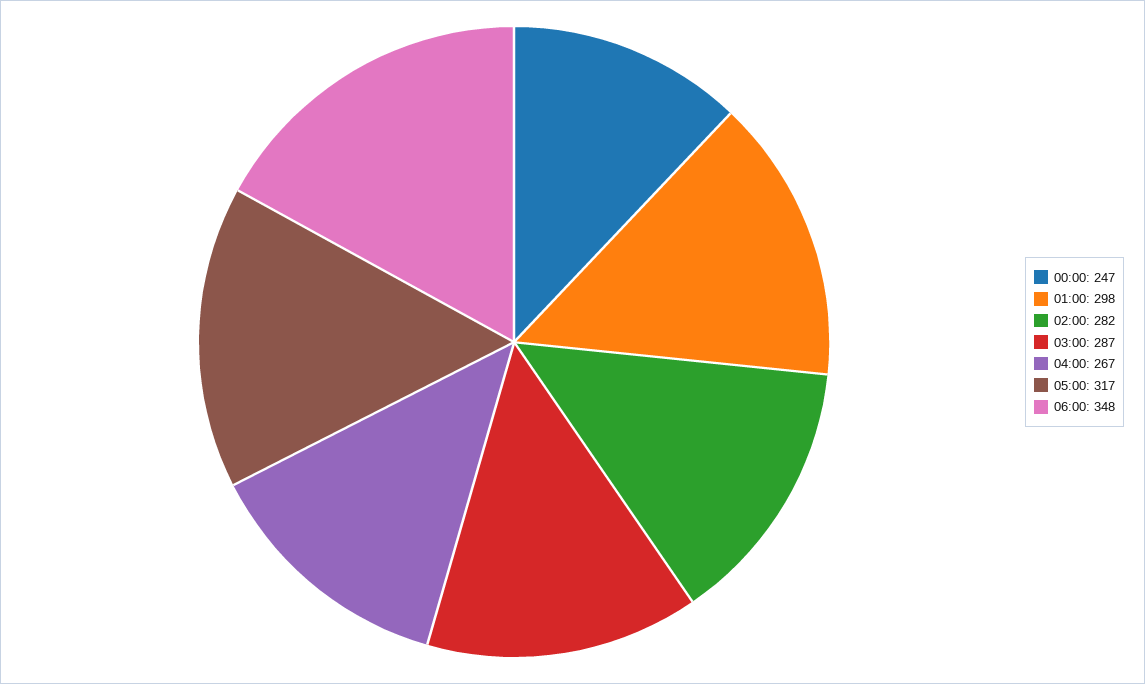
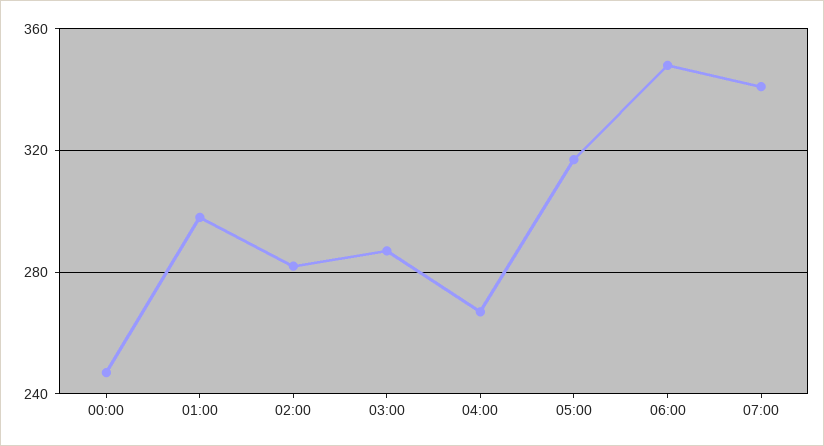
07:00: none -> 340

